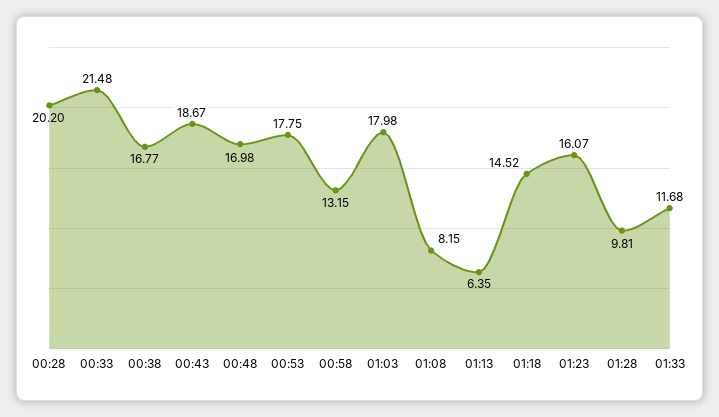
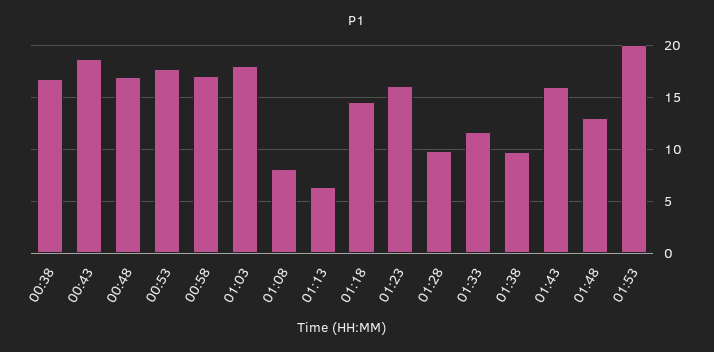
00:28: 20.2 -> none
00:33: 21.48 -> none
00:58: 13.15 -> 17
01:38: none -> 10
01:43: none -> 16
01:48: none -> 13
01:53: none -> 20

